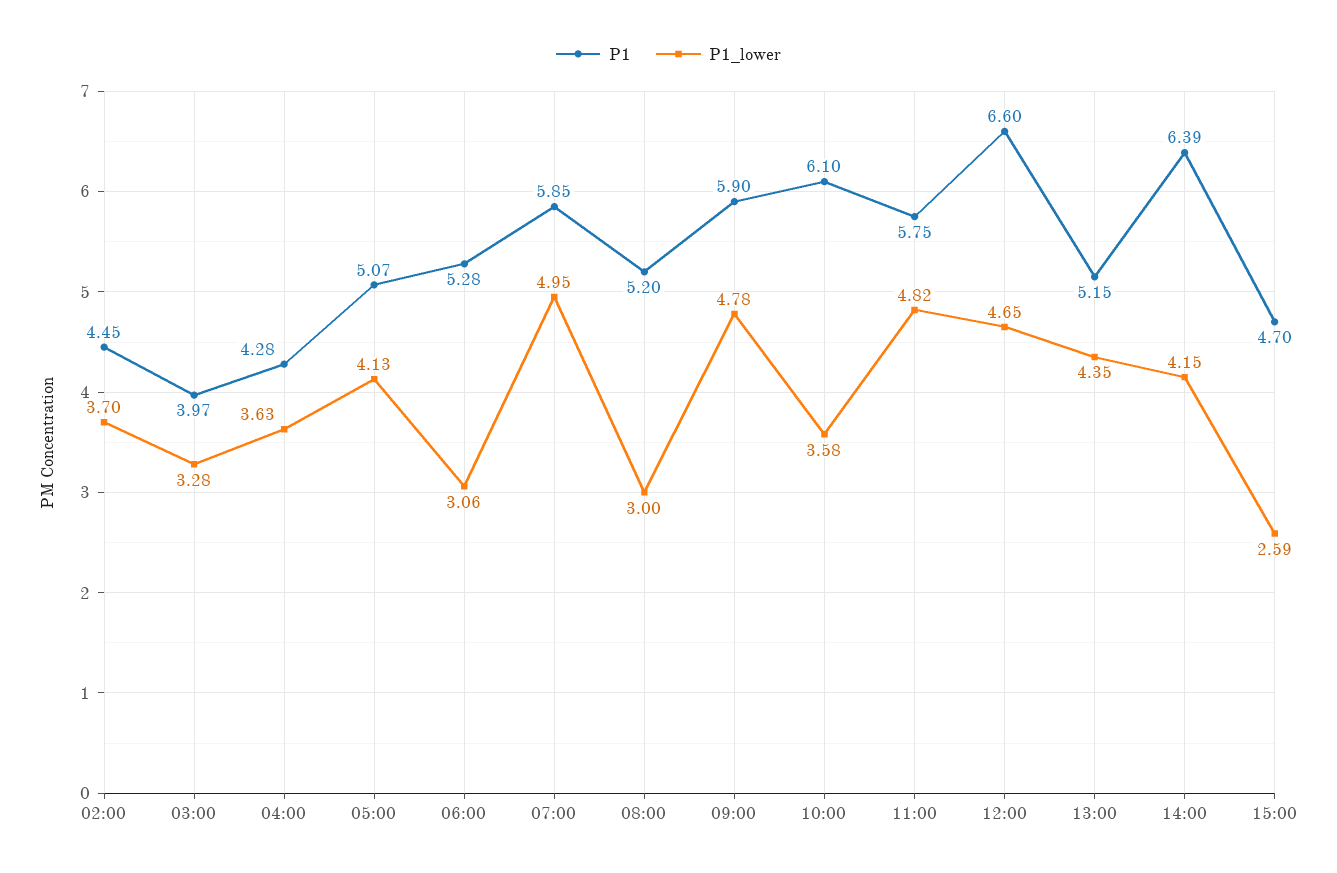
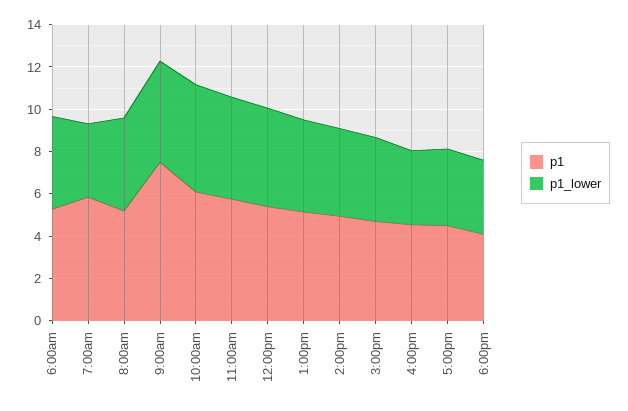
P1, 02:00: 4.45 -> none
P1_lower, 02:00: 3.7 -> none
P1, 03:00: 3.97 -> none
P1_lower, 03:00: 3.28 -> none
P1, 04:00: 4.28 -> none
P1_lower, 04:00: 3.63 -> none
P1, 05:00: 5.07 -> none
P1_lower, 05:00: 4.13 -> none
P1_lower, 06:00: 3.06 -> 4.5
P1_lower, 07:00: 4.95 -> 3.5
P1_lower, 08:00: 3 -> 4.5
P1, 09:00: 5.9 -> 7.5
P1_lower, 10:00: 3.58 -> 5
P1, 12:00: 6.6 -> 5.5
P1, 14:00: 6.39 -> 5
P1_lower, 15:00: 2.59 -> 4
P1, 4:00pm: none -> 4.5
P1_lower, 4:00pm: none -> 3.5
P1, 5:00pm: none -> 4.5
P1_lower, 5:00pm: none -> 3.5
P1, 6:00pm: none -> 4
P1_lower, 6:00pm: none -> 3.5

